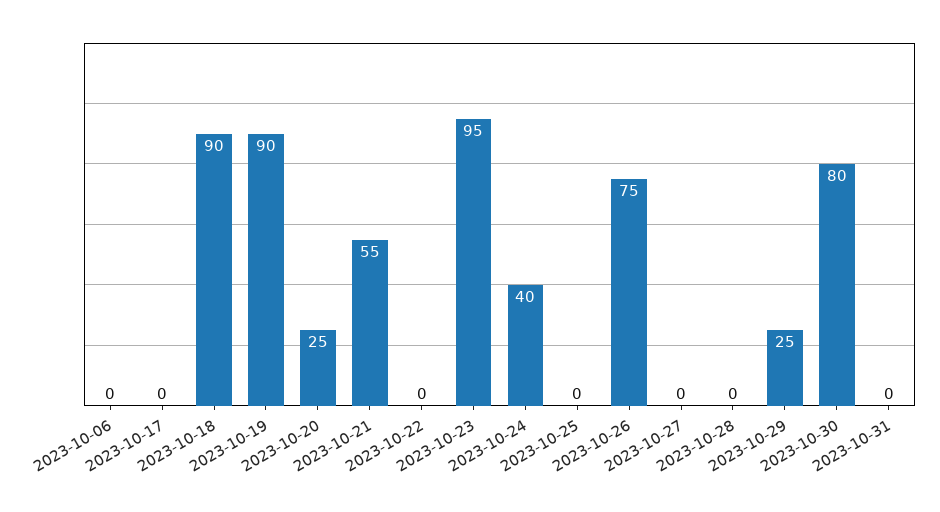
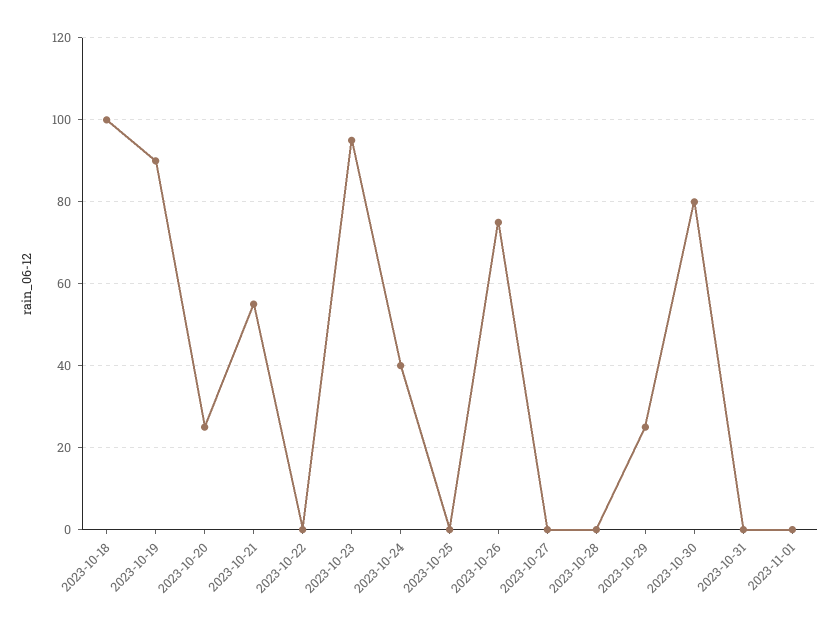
2023-10-06: 0 -> none
2023-10-17: 0 -> none
2023-10-18: 90 -> 100
2023-11-01: none -> 0

